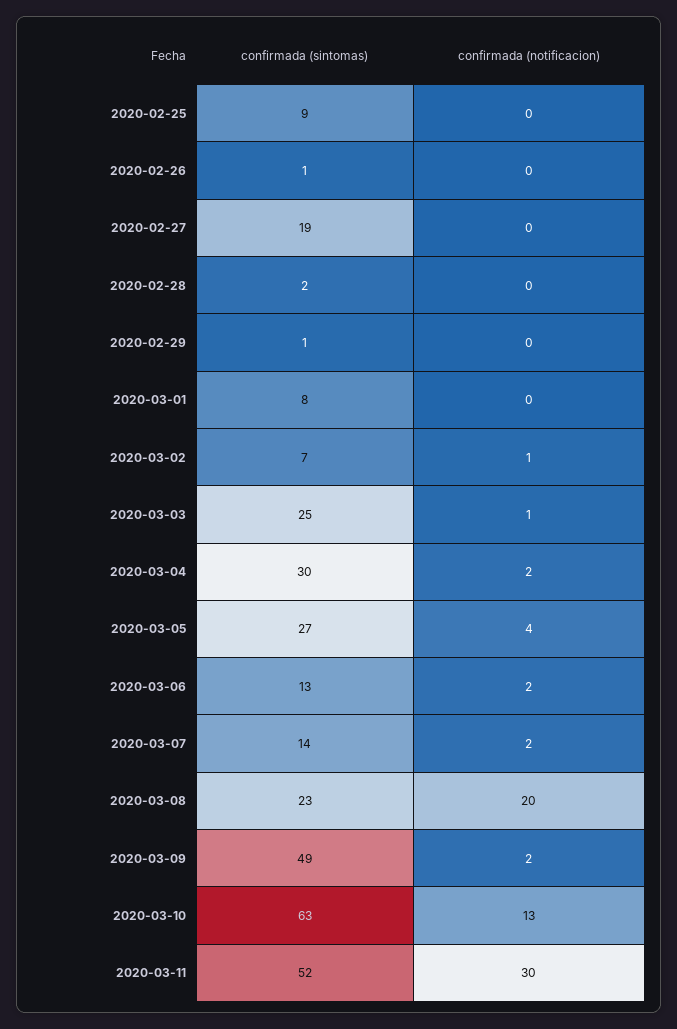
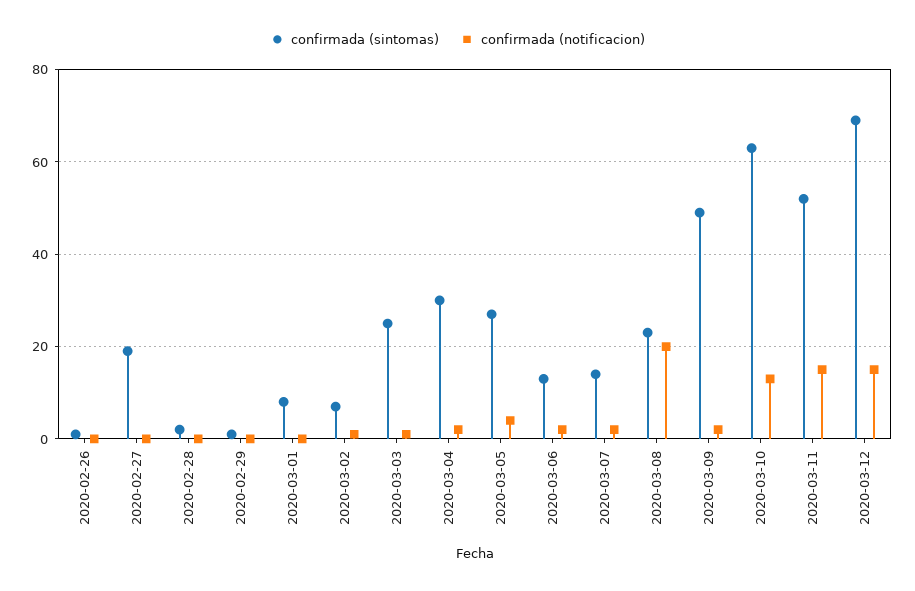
confirmada (sintomas), 2020-02-25: 9 -> none
confirmada (notificacion), 2020-02-25: 0 -> none
confirmada (notificacion), 2020-03-11: 30 -> 15
confirmada (sintomas), 2020-03-12: none -> 70
confirmada (notificacion), 2020-03-12: none -> 15

